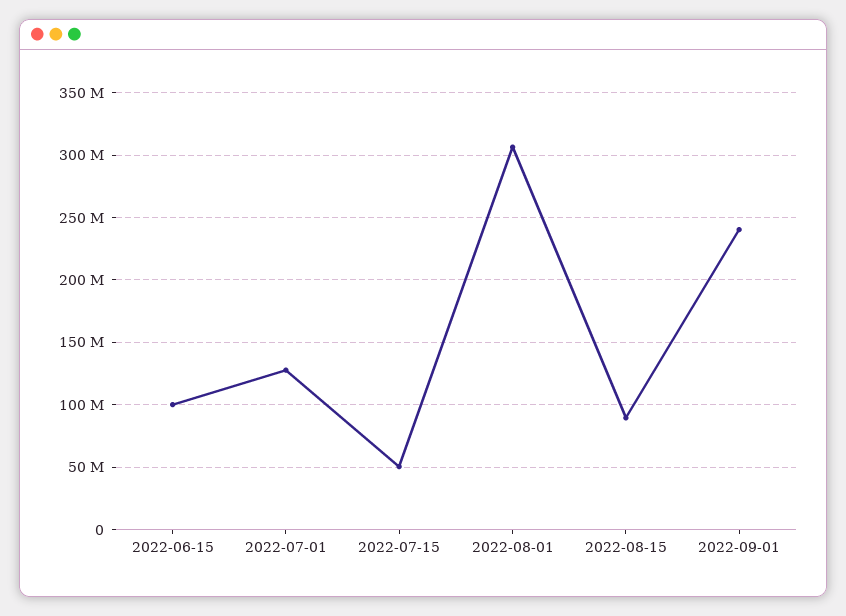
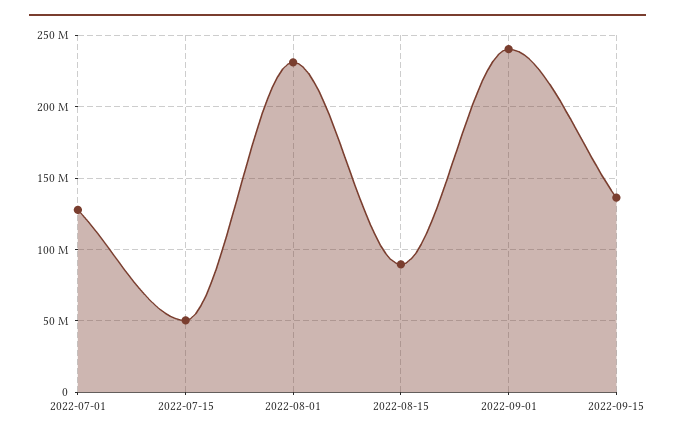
2022-06-15: 100000000 -> none
2022-08-01: 305000000 -> 230000000
2022-09-15: none -> 135000000

